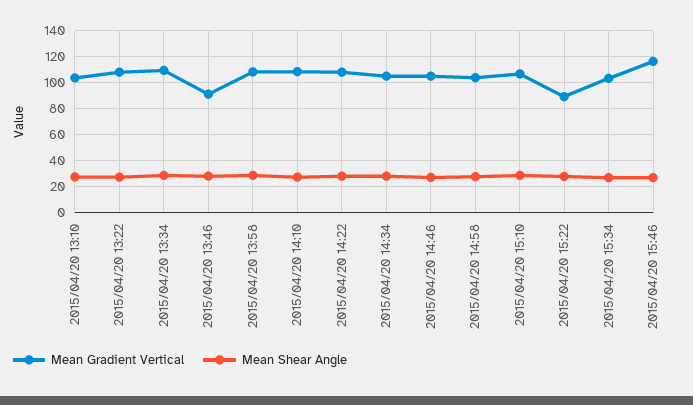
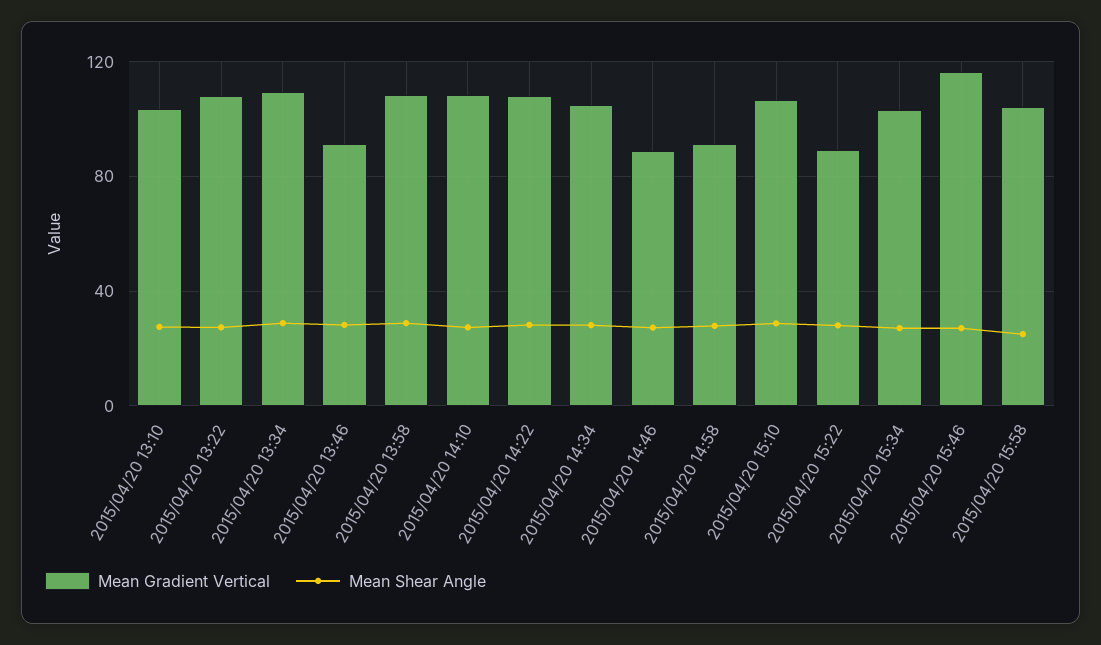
Mean Gradient Vertical, 2015/04/20 14:46: 105 -> 90
Mean Gradient Vertical, 2015/04/20 14:58: 105 -> 90
Mean Gradient Vertical, 2015/04/20 15:58: none -> 105
Mean Shear Angle, 2015/04/20 15:58: none -> 25

